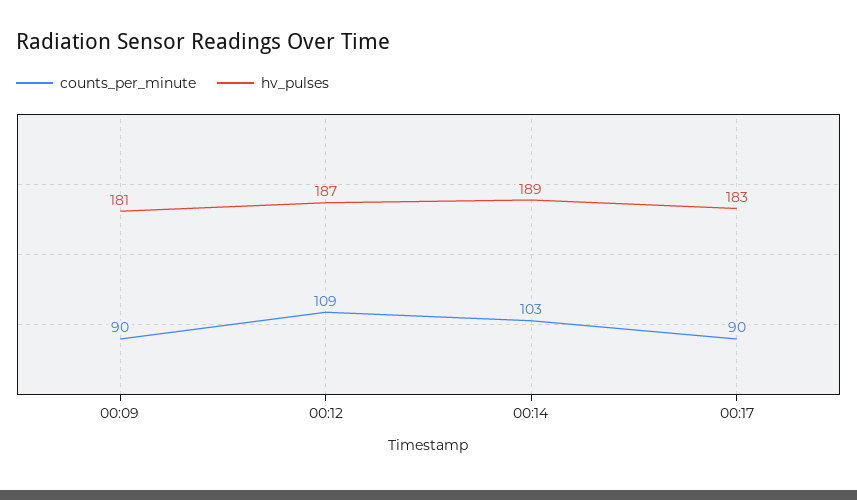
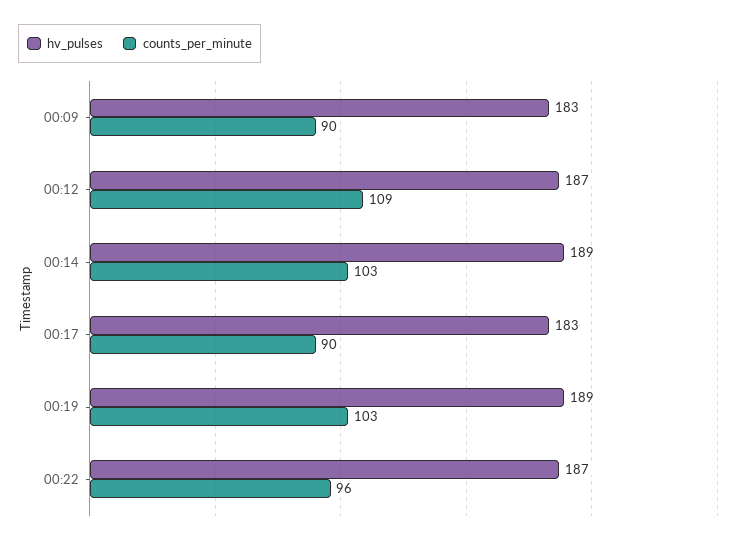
hv_pulses, 00:09: 181 -> 183
hv_pulses, 00:19: none -> 189
counts_per_minute, 00:19: none -> 103
hv_pulses, 00:22: none -> 187
counts_per_minute, 00:22: none -> 96

